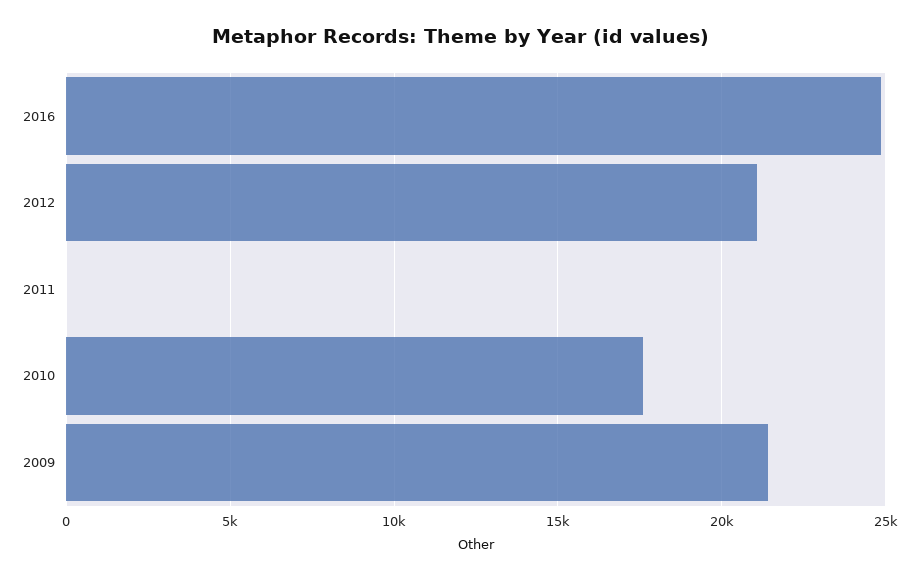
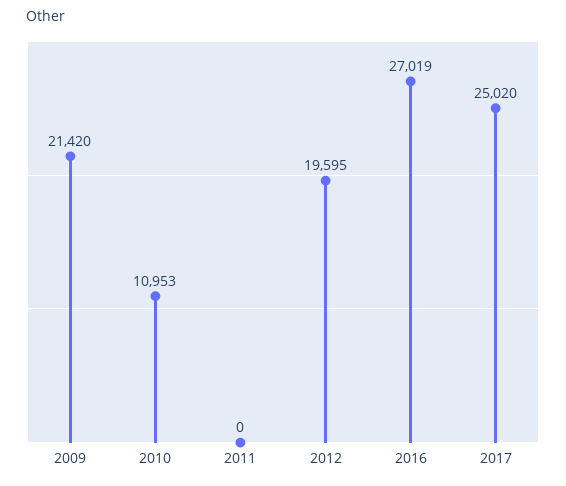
2016: 25000 -> 27019
2012: 21000 -> 19595
2010: 17500 -> 10953
2017: none -> 25020

